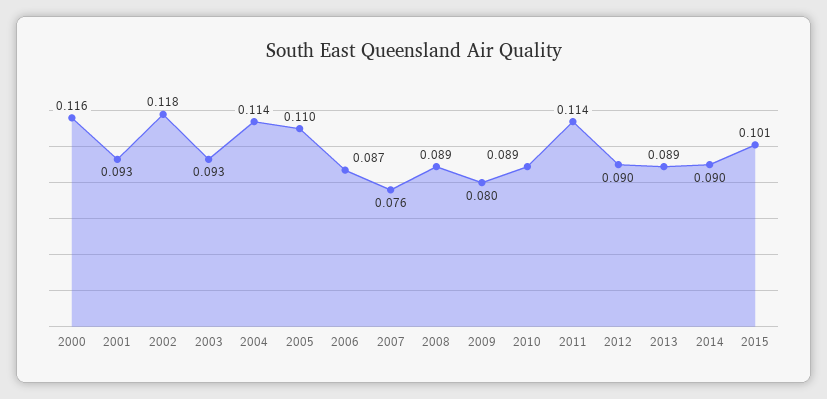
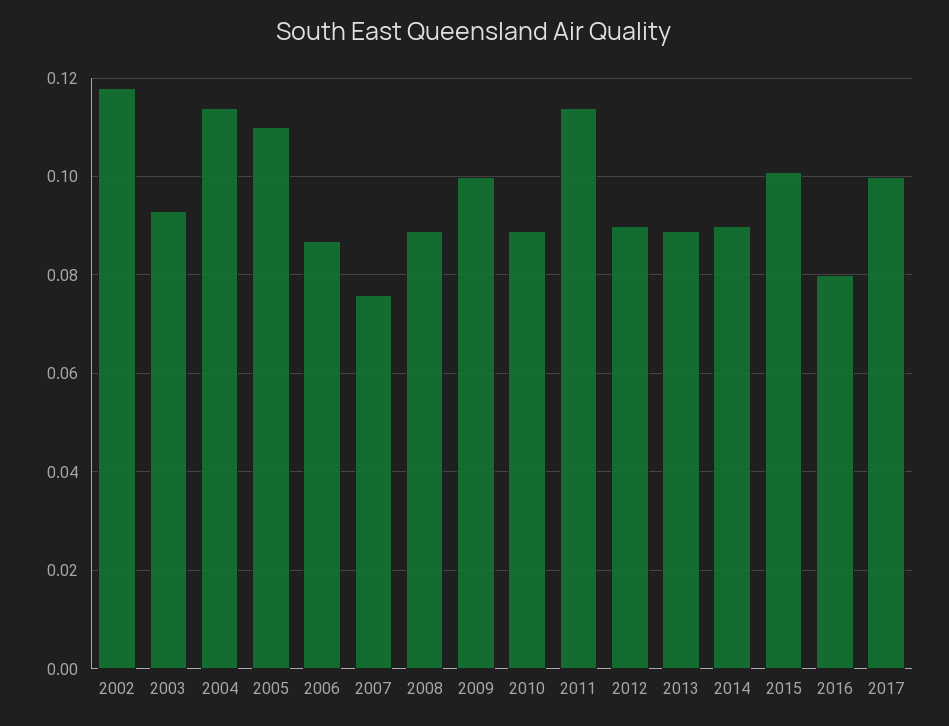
2000: 0.116 -> none
2001: 0.093 -> none
2009: 0.08 -> 0.1
2016: none -> 0.08
2017: none -> 0.1

